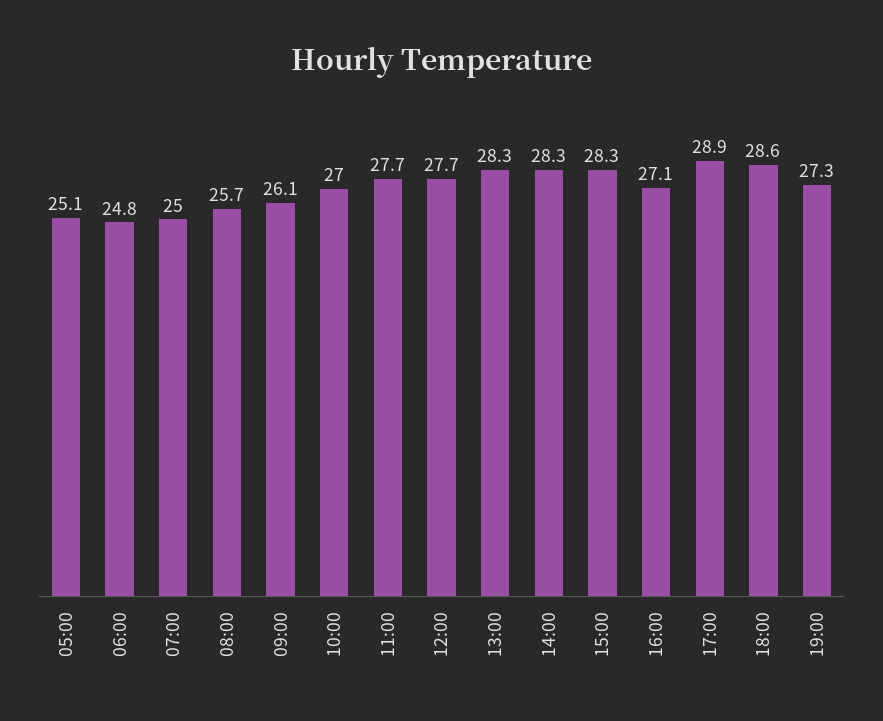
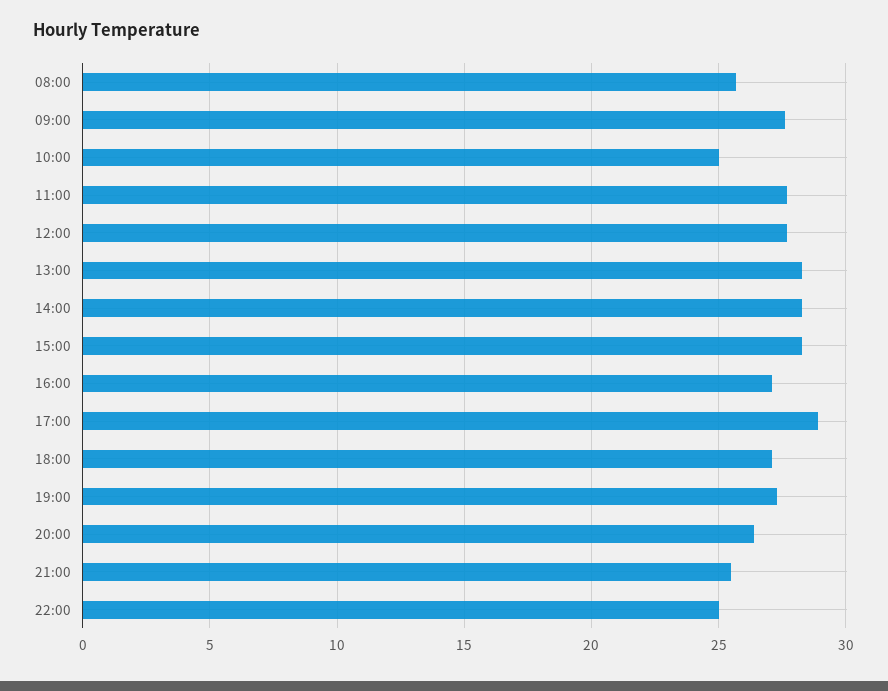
05:00: 25.1 -> none
06:00: 24.8 -> none
07:00: 25 -> none
09:00: 26.1 -> 27.5
10:00: 27 -> 25
18:00: 28.6 -> 27
20:00: none -> 26.5
21:00: none -> 25.5
22:00: none -> 25

